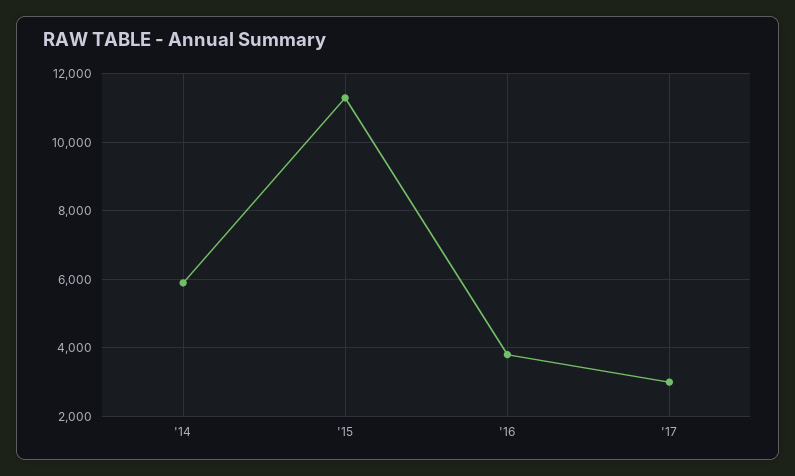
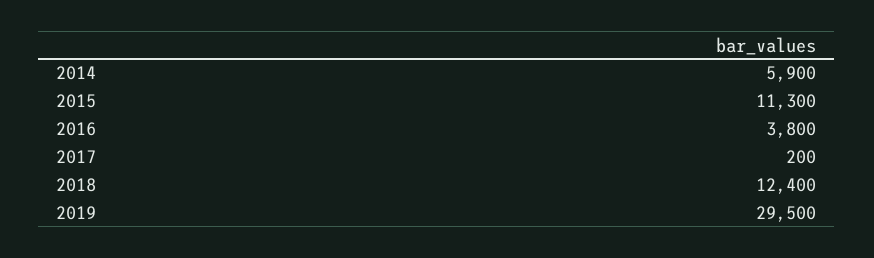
'17: 3000 -> 200
2018: none -> 12400
2019: none -> 29500

